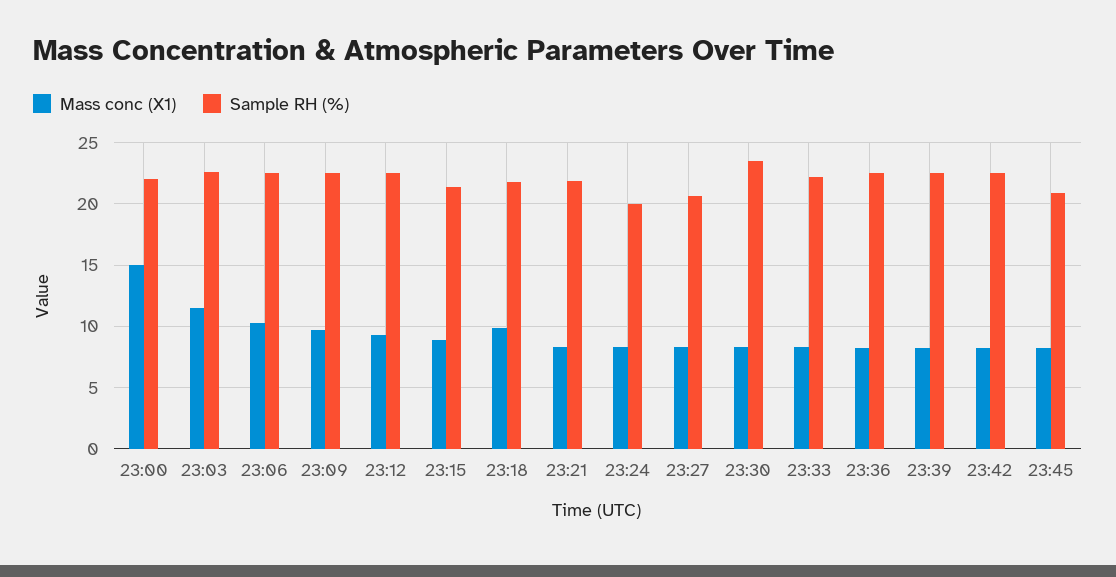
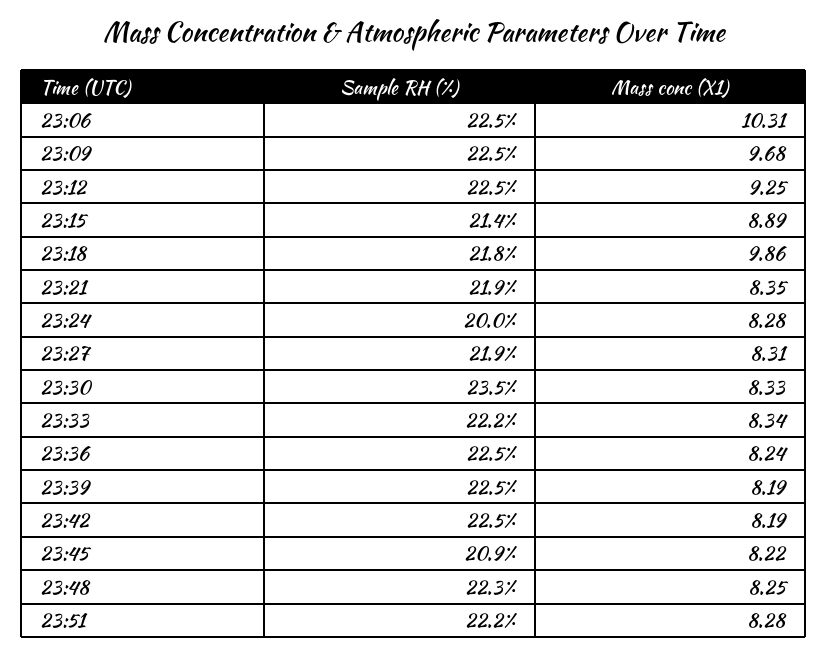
Mass conc (X1), 23:00: 15 -> none
Sample RH (%), 23:00: 22 -> none
Mass conc (X1), 23:03: 11.5 -> none
Sample RH (%), 23:03: 22.5 -> none
Sample RH (%), 23:27: 20.5 -> 21.9
Sample RH (%), 23:48: none -> 22.3
Mass conc (X1), 23:48: none -> 8.25
Sample RH (%), 23:51: none -> 22.2
Mass conc (X1), 23:51: none -> 8.28

